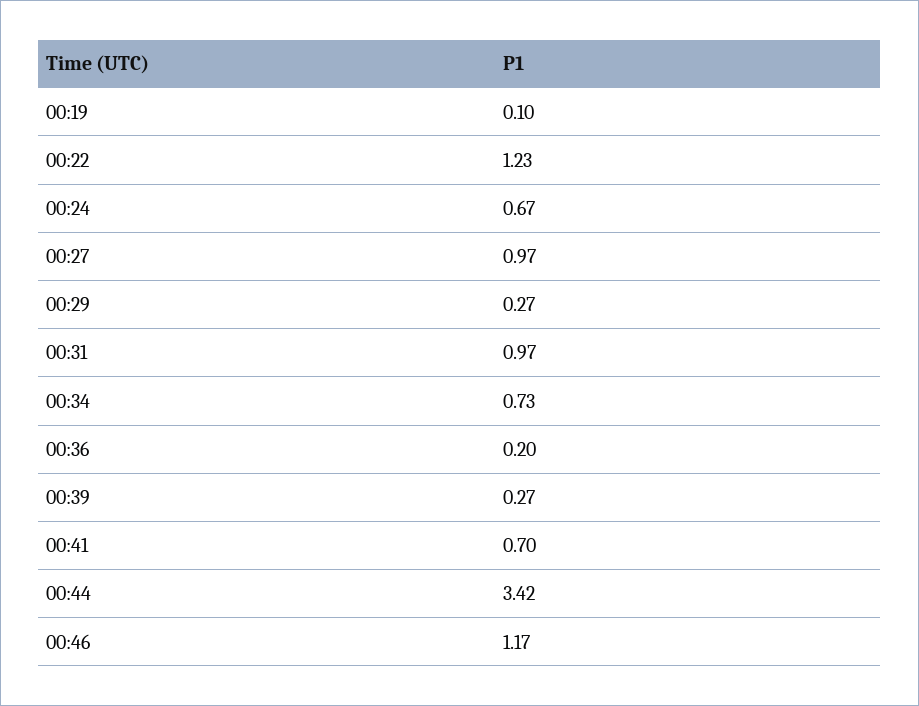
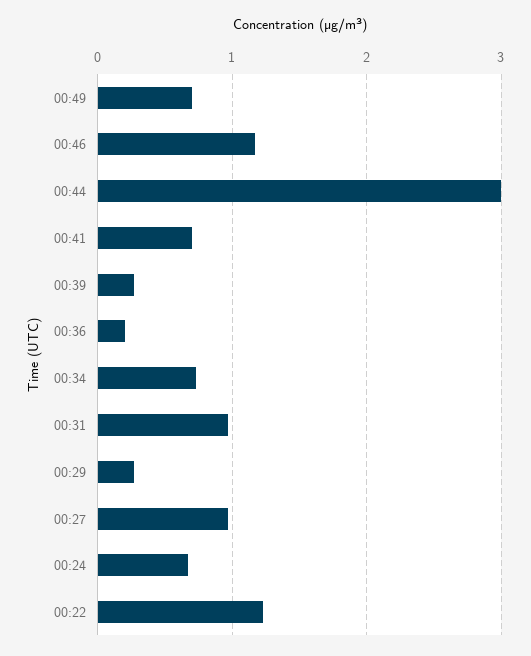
00:19: 0.1 -> none
00:44: 3.42 -> 3
00:49: none -> 0.7

